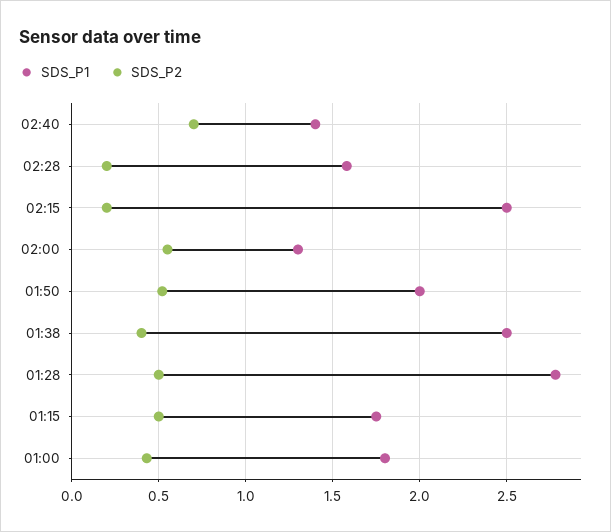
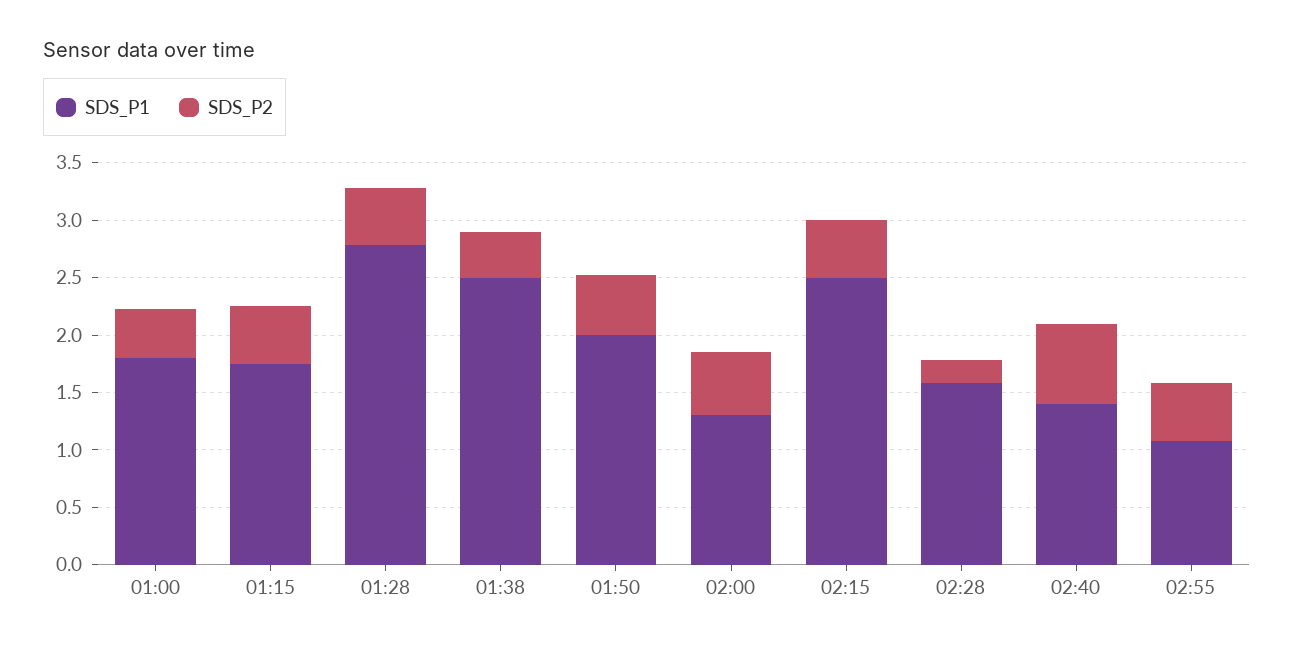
SDS_P2, 02:15: 0.2 -> 0.5
SDS_P1, 02:55: none -> 1.1
SDS_P2, 02:55: none -> 0.5

